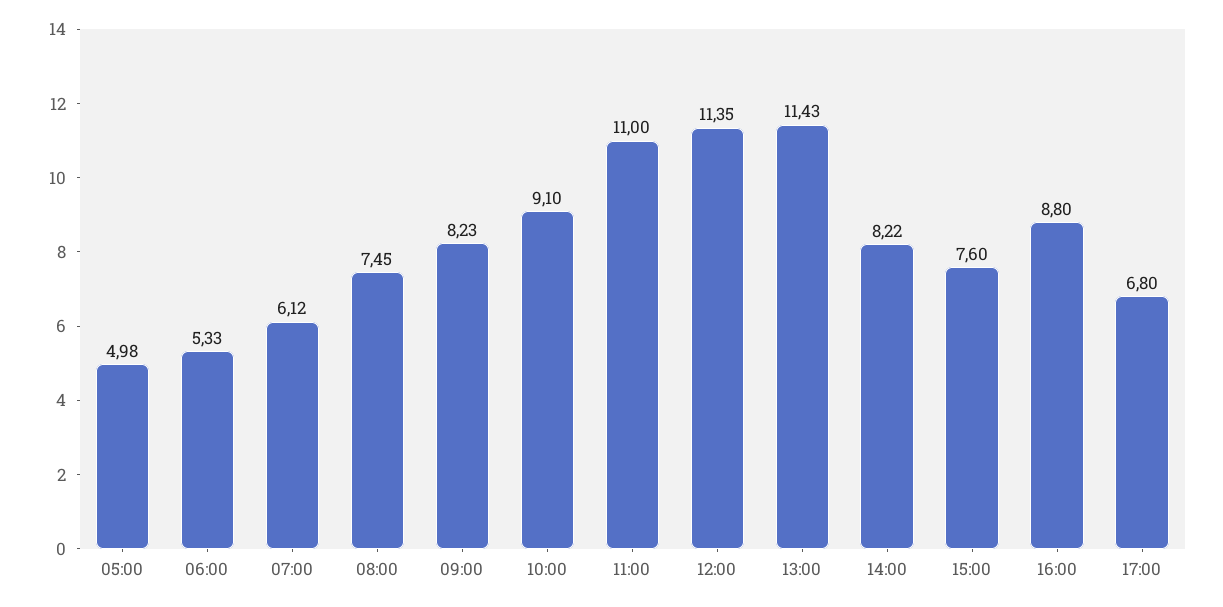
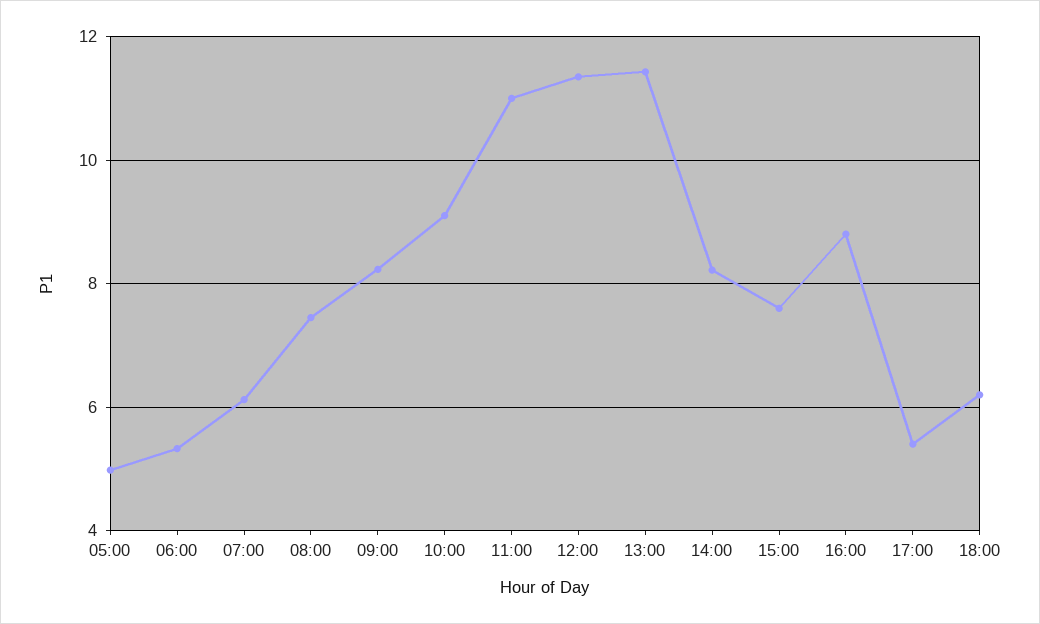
17:00: 6.8 -> 5.4
18:00: none -> 6.2

